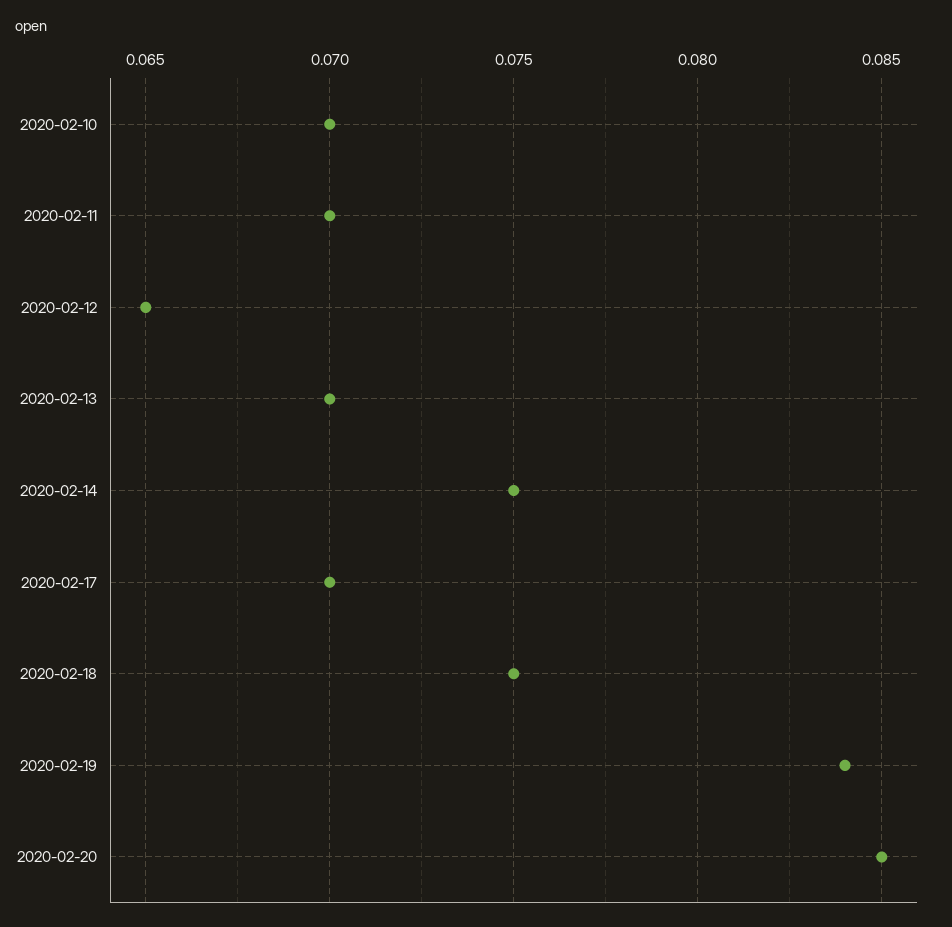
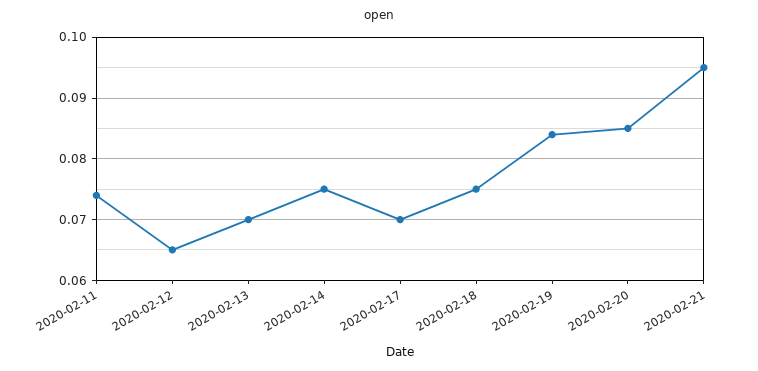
2020-02-10: 0.07 -> none
2020-02-11: 0.07 -> 0.074
2020-02-21: none -> 0.095

